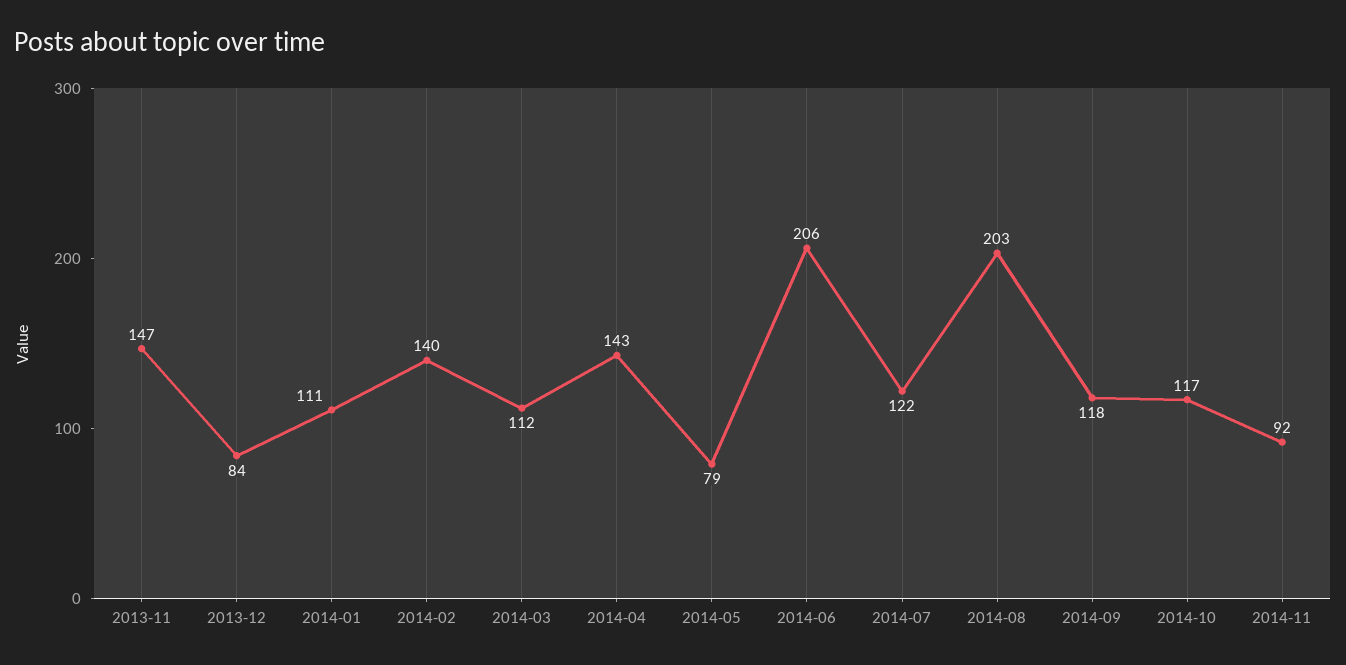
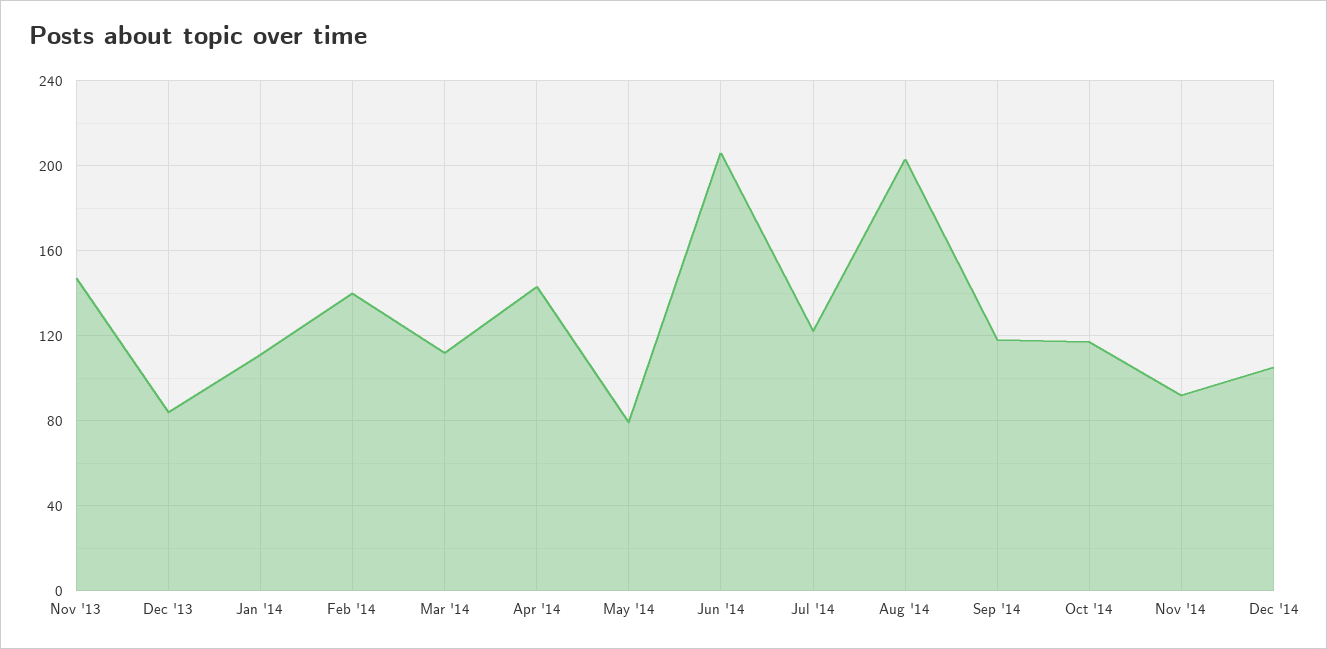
Dec '14: none -> 105

